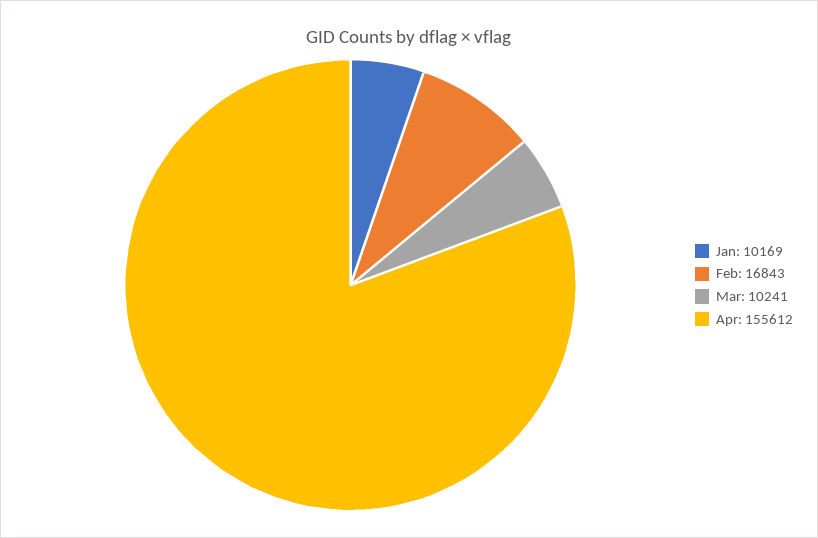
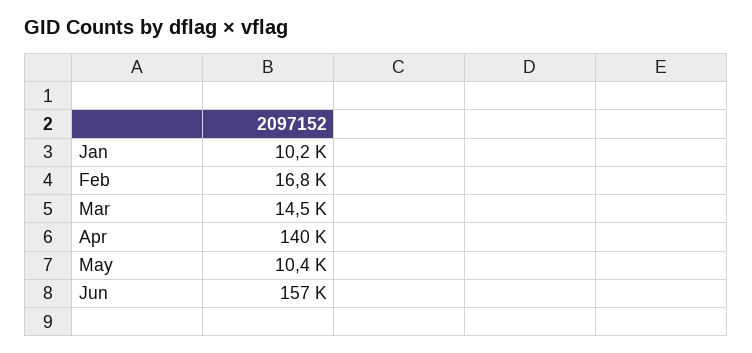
Mar: 10241 -> 14500
Apr: 155612 -> 140000
May: none -> 10400
Jun: none -> 157000

